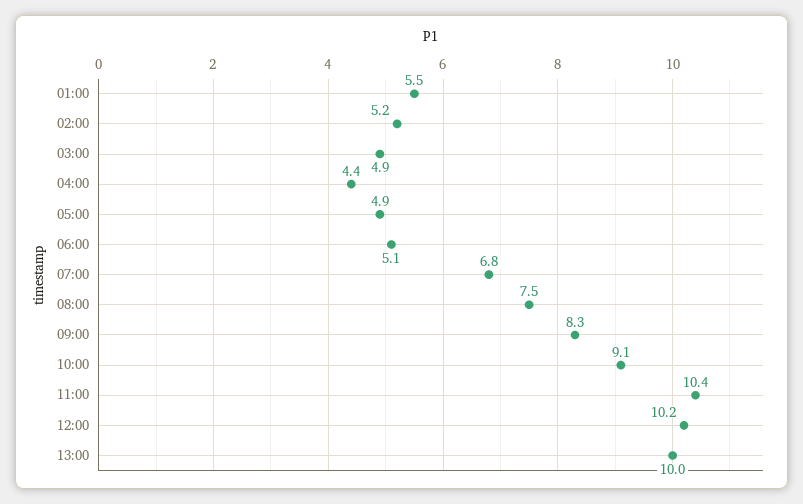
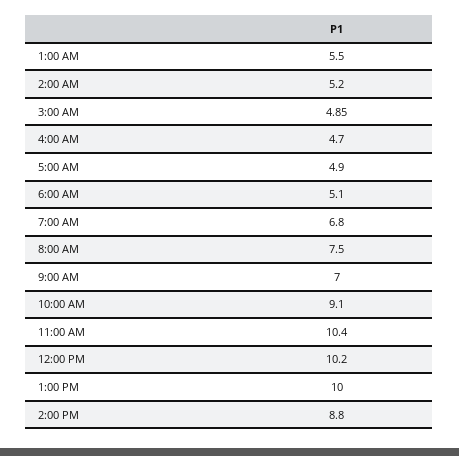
04:00: 4.4 -> 4.7
09:00: 8.3 -> 7
2:00 PM: none -> 8.8

